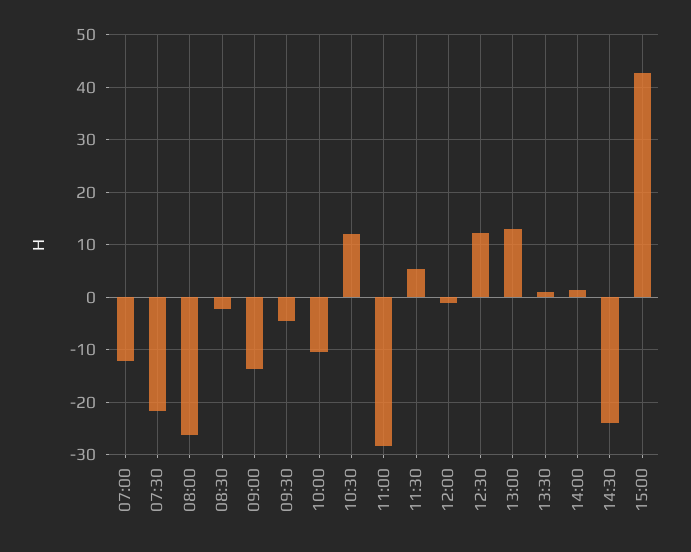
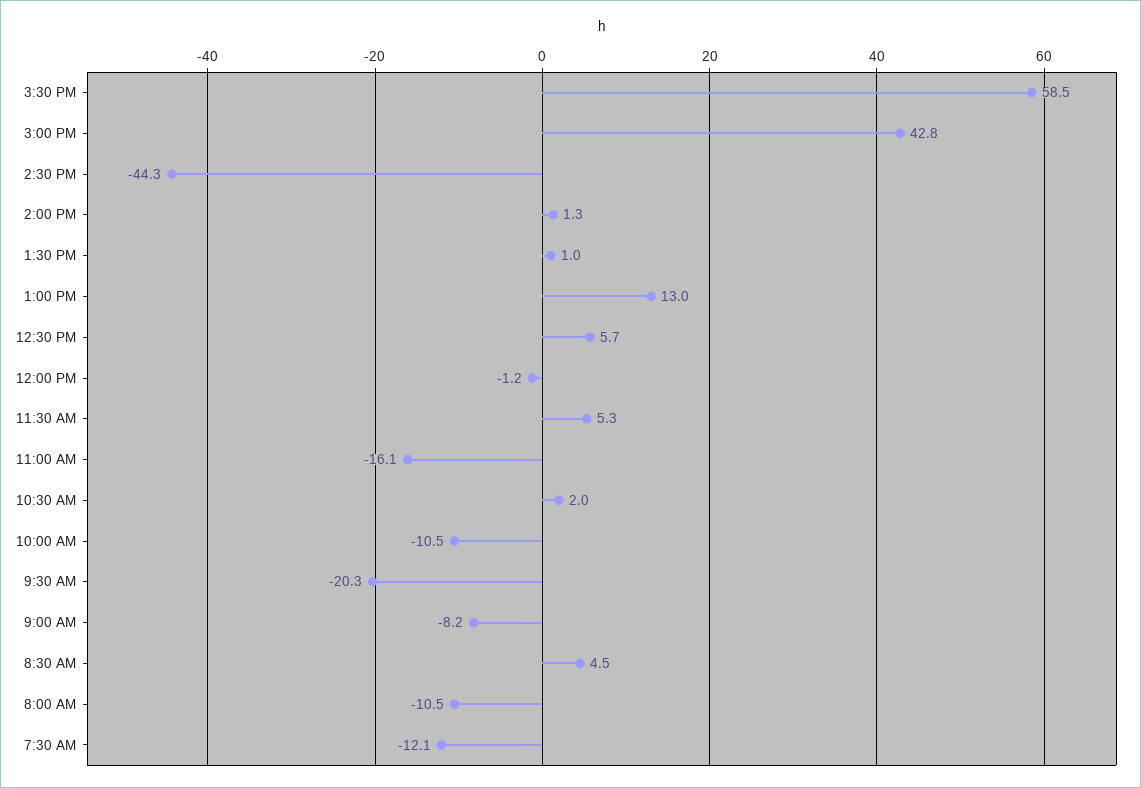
07:00: -12 -> none
07:30: -22 -> -12.1
08:00: -26 -> -10.5
08:30: -2 -> 4.5
09:00: -14 -> -8.2
09:30: -4 -> -20.3
10:30: 12 -> 2
11:00: -28 -> -16.1
12:30: 12 -> 5.7
14:30: -24 -> -44.3
3:30 PM: none -> 58.5

